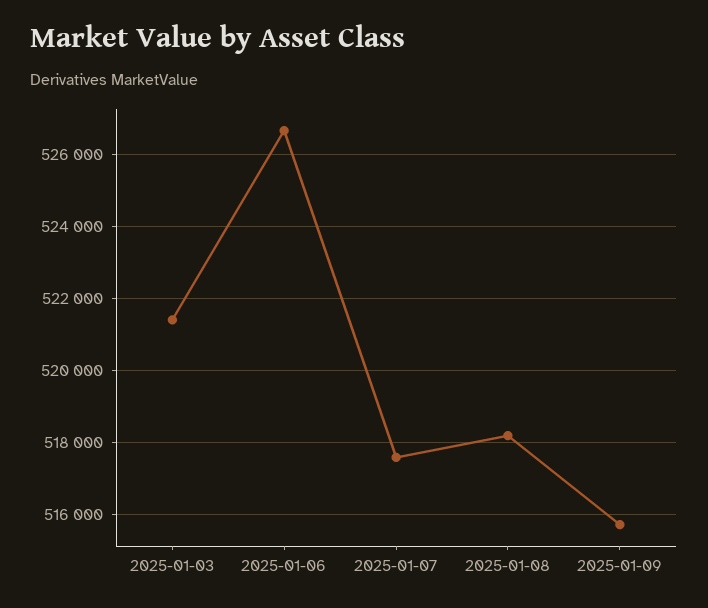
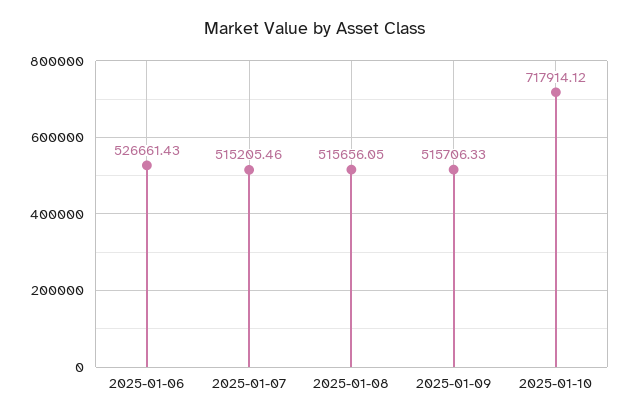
2025-01-03: 521400 -> none
2025-01-07: 517600 -> 515205.46
2025-01-08: 518200 -> 515656.05
2025-01-10: none -> 717914.12

